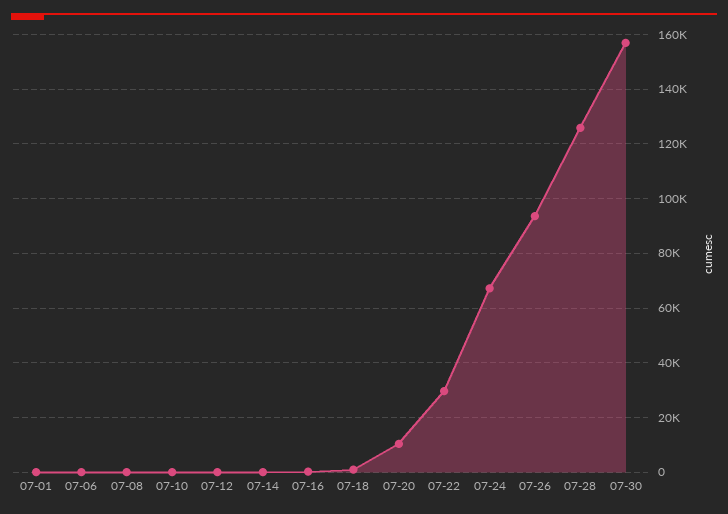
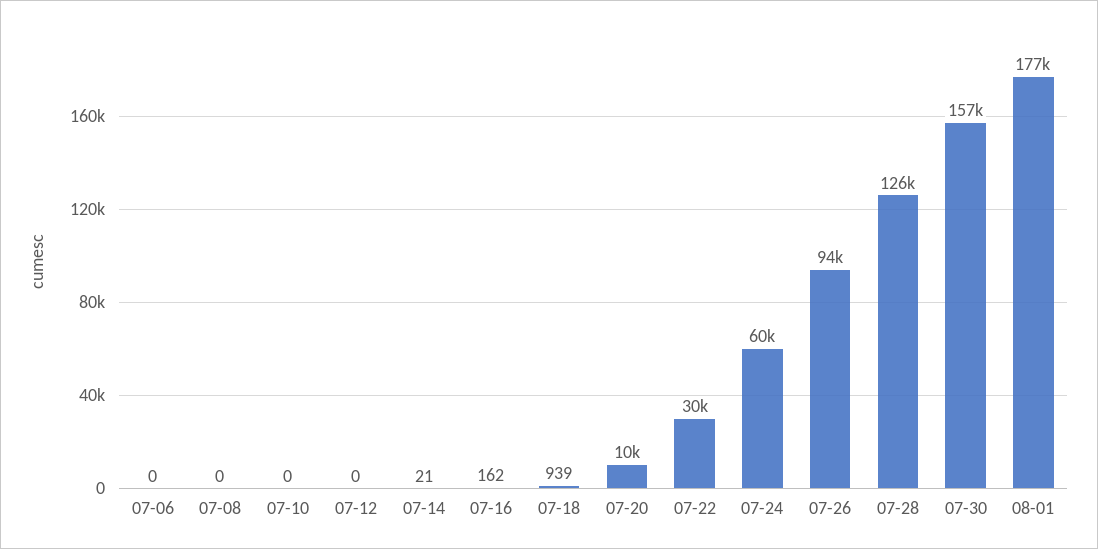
07-01: 0 -> none
07-24: 67500 -> 60000
08-01: none -> 177000

